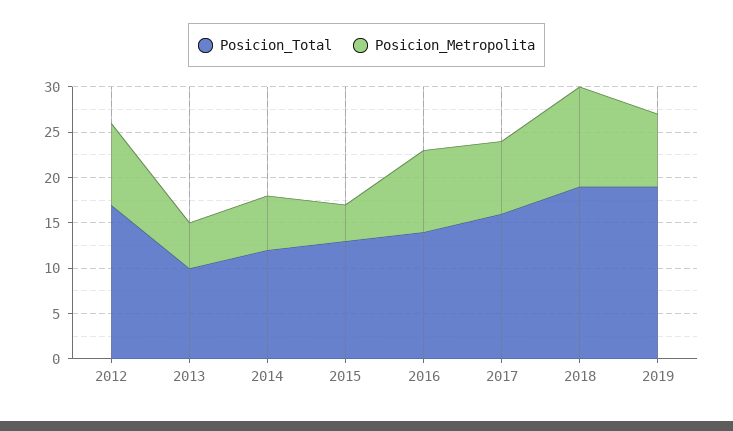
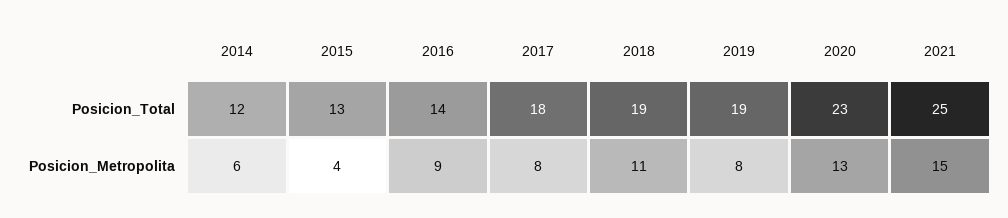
Posicion_Total, 2012: 17 -> none
Posicion_Metropolita, 2012: 9 -> none
Posicion_Total, 2013: 10 -> none
Posicion_Metropolita, 2013: 5 -> none
Posicion_Total, 2017: 16 -> 18
Posicion_Total, 2020: none -> 23
Posicion_Total, 2021: none -> 25
Posicion_Metropolita, 2020: none -> 13
Posicion_Metropolita, 2021: none -> 15

